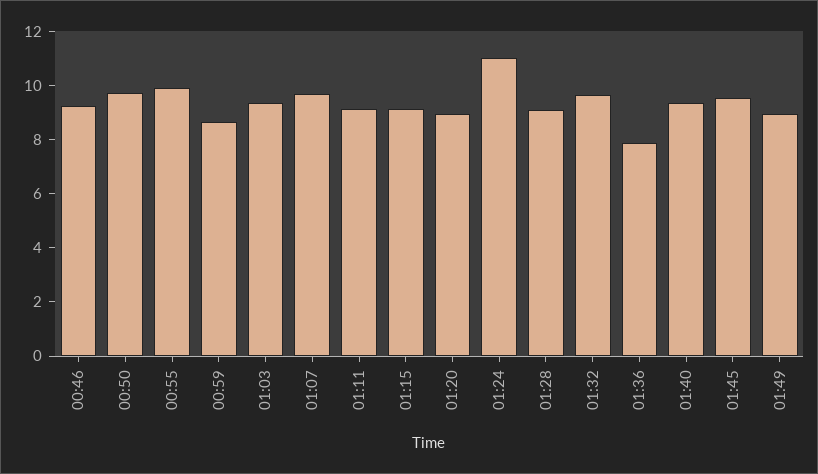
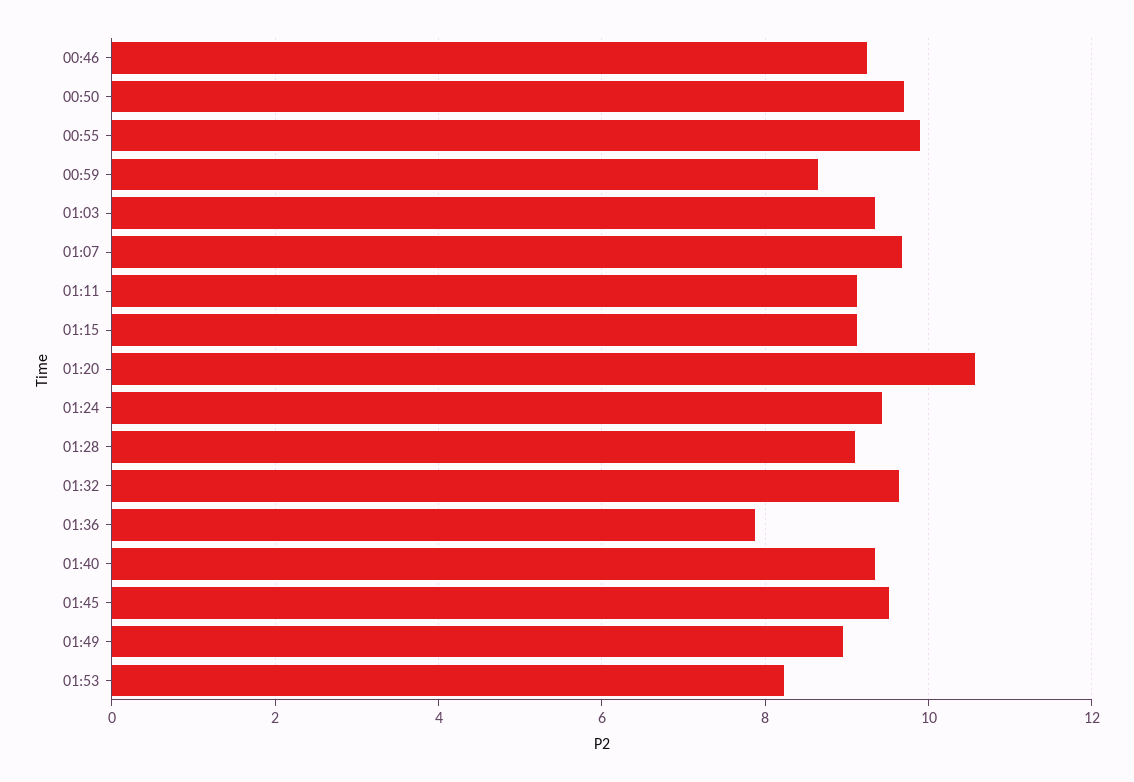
01:20: 9 -> 10.6
01:24: 11 -> 9.4
01:53: none -> 8.2

